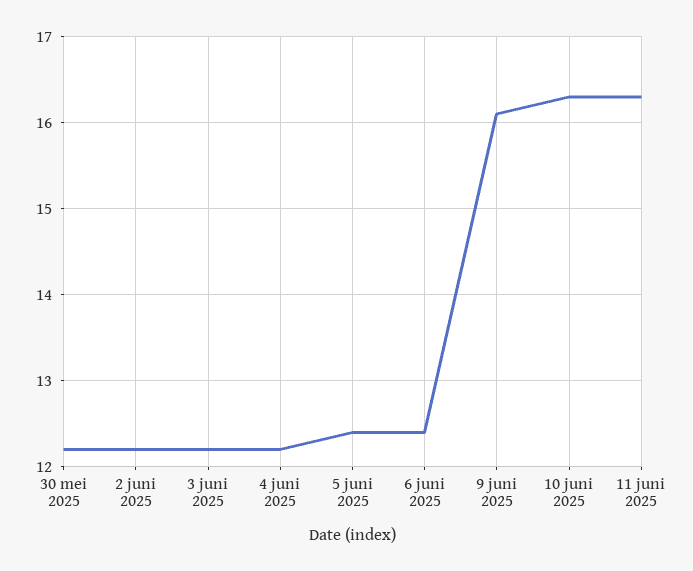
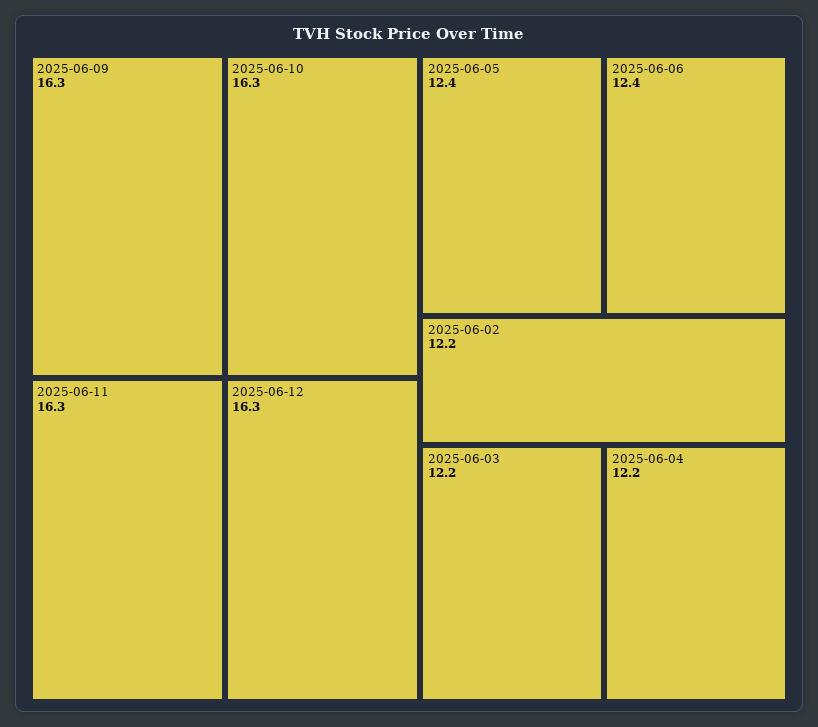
30 mei 2025: 12.2 -> none
9 juni 2025: 16.1 -> 16.3
2025-06-12: none -> 16.3

